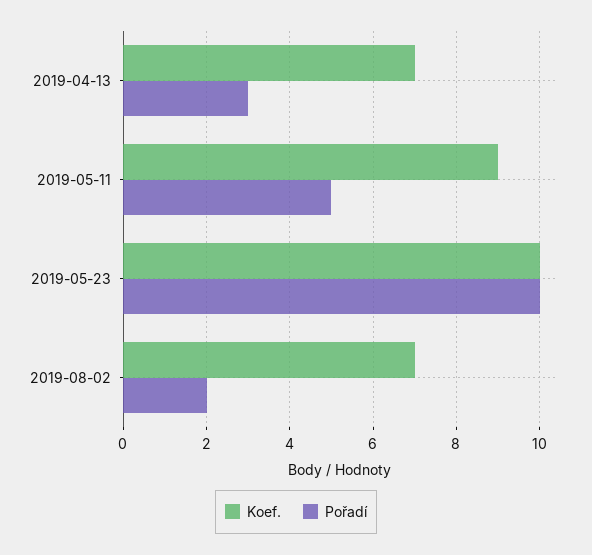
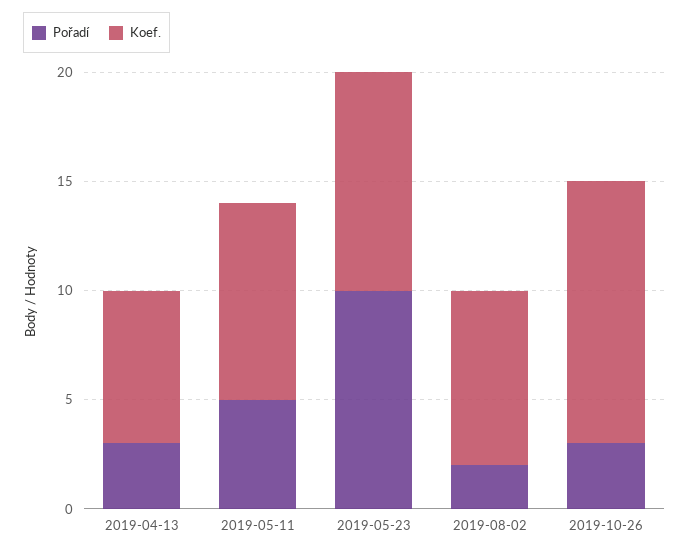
Koef., 2019-08-02: 7 -> 8
Pořadí, 2019-10-26: none -> 3
Koef., 2019-10-26: none -> 12

